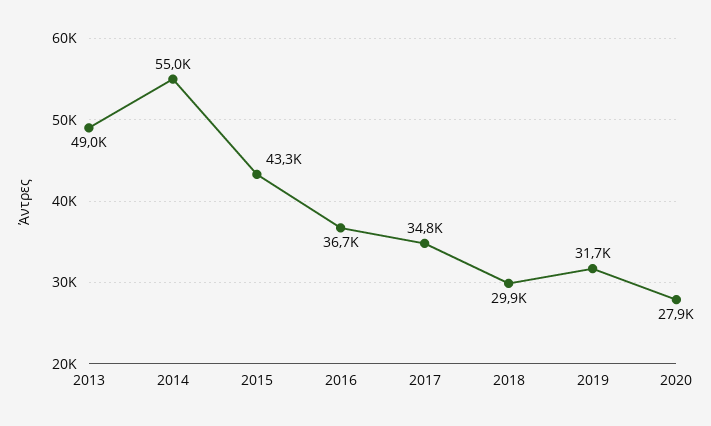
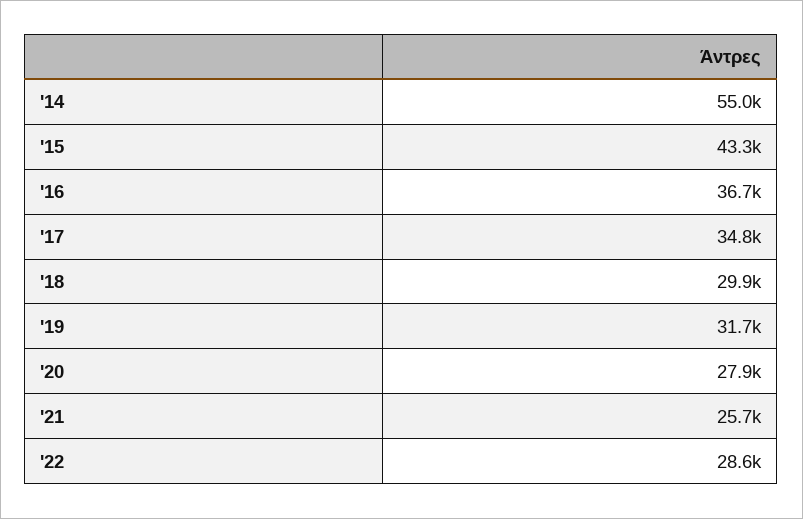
2013: 49000 -> none
'21: none -> 25700
'22: none -> 28600

